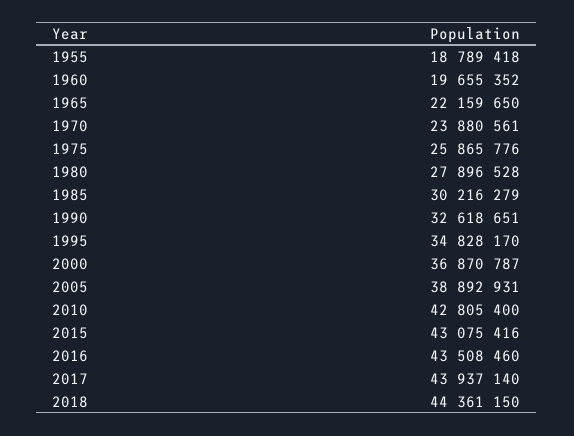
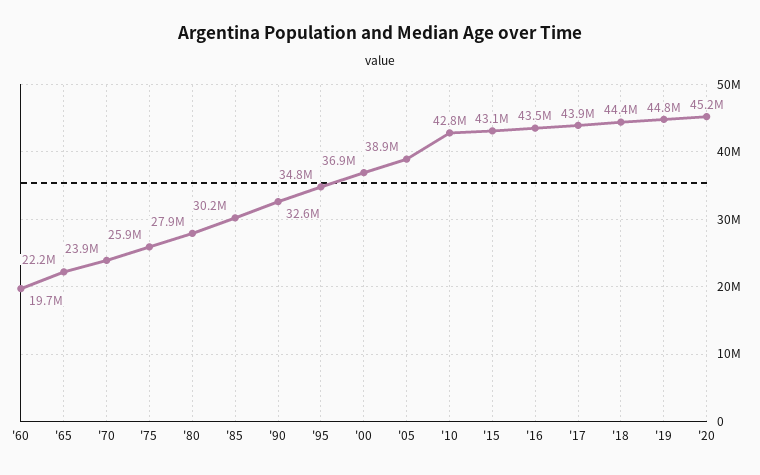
1955: 18789418 -> none
'19: none -> 44800000
'20: none -> 45200000

